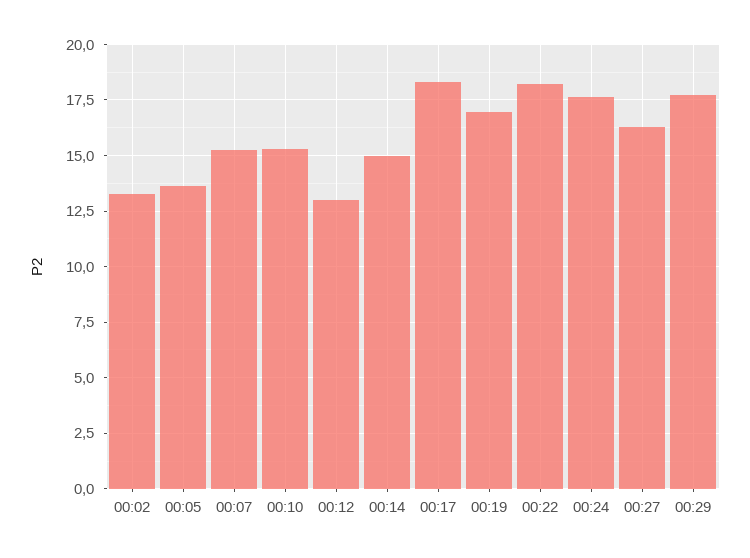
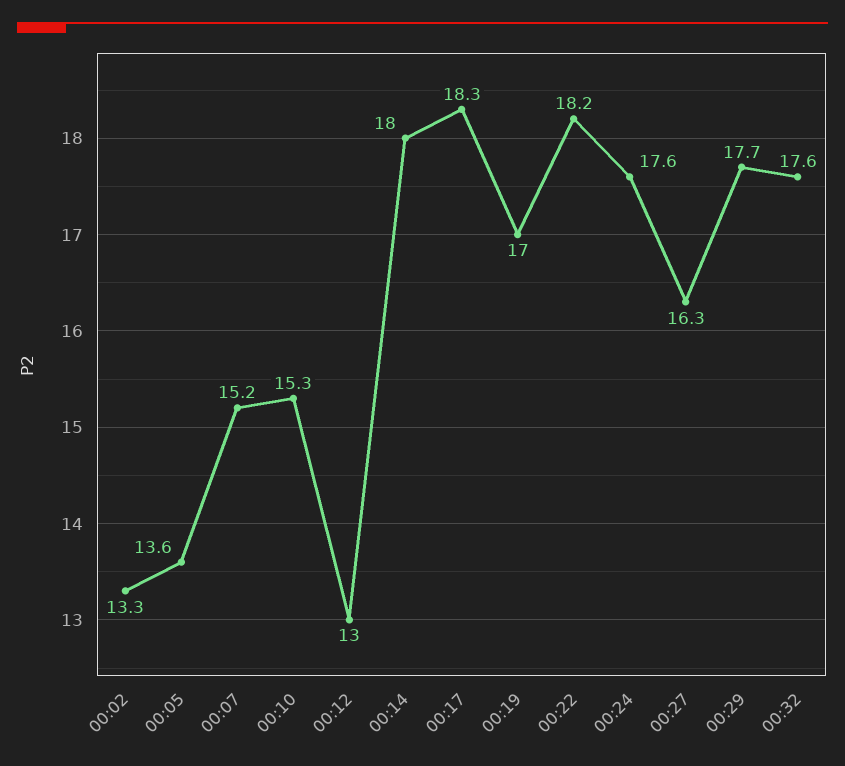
00:14: 15 -> 18
00:32: none -> 17.6

